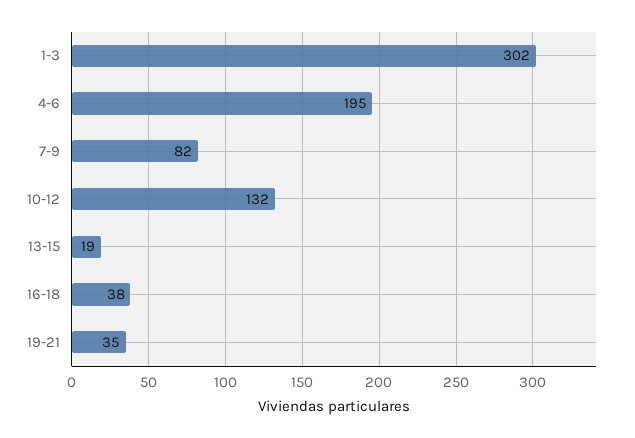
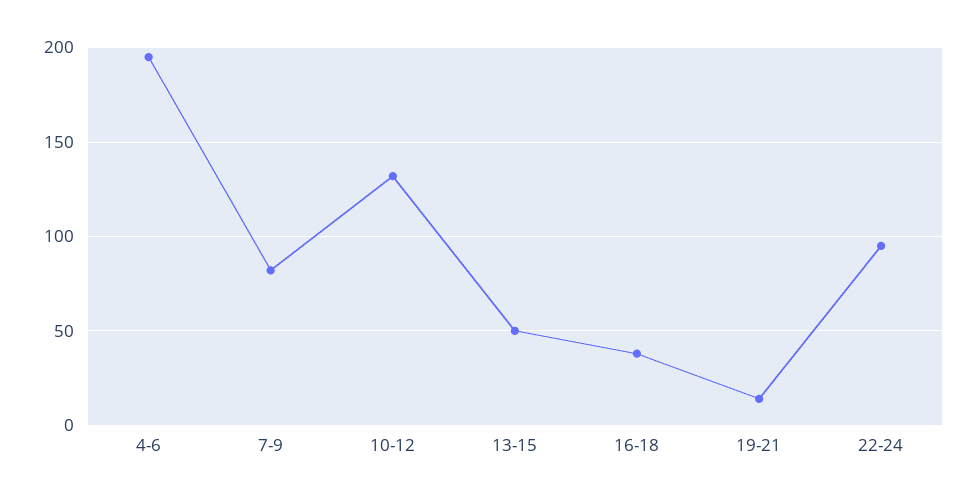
1-3: 302 -> none
13-15: 19 -> 50
19-21: 35 -> 15
22-24: none -> 95

